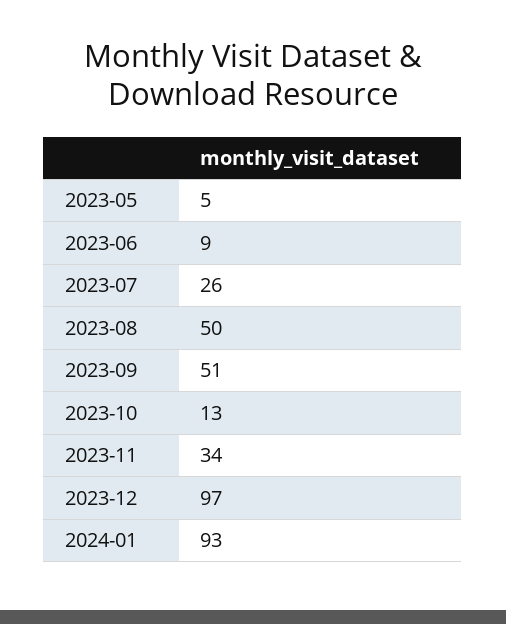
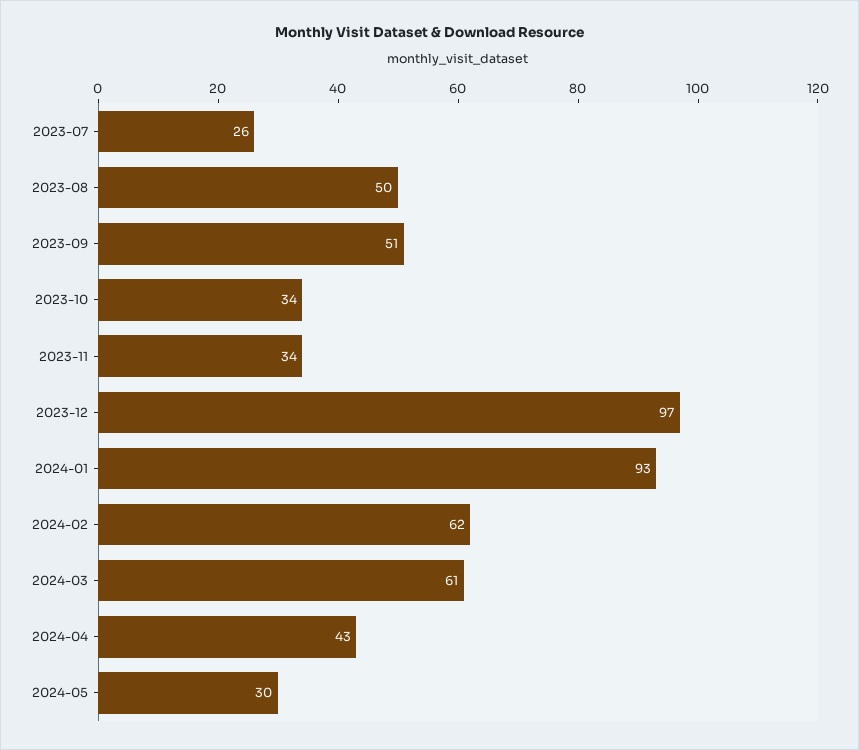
2023-05: 5 -> none
2023-06: 9 -> none
2023-10: 13 -> 34
2024-02: none -> 62
2024-03: none -> 61
2024-04: none -> 43
2024-05: none -> 30

